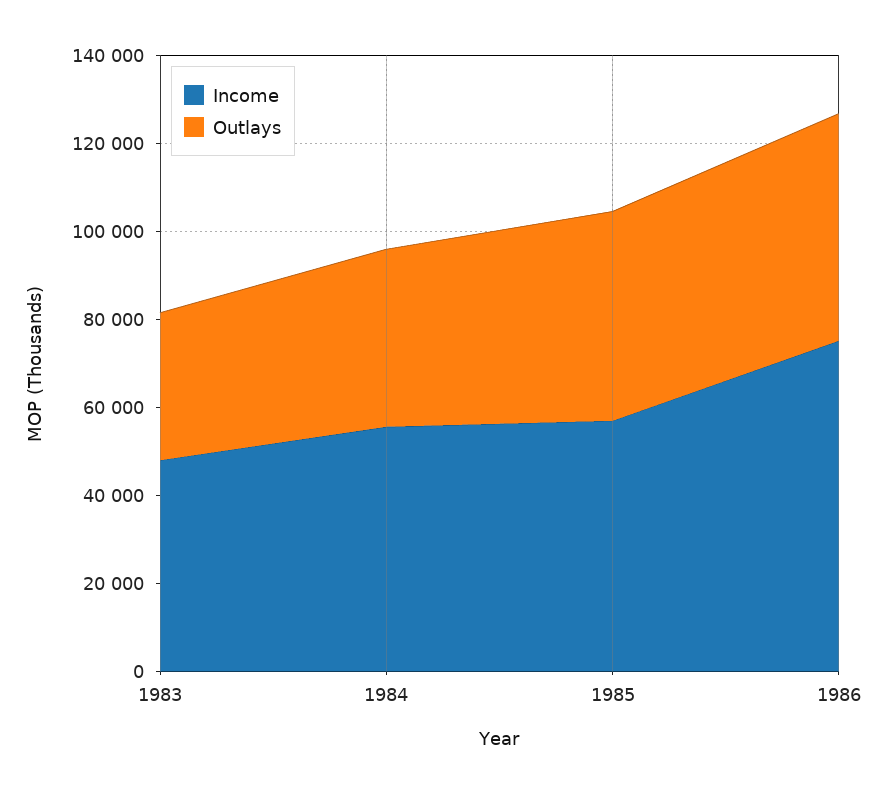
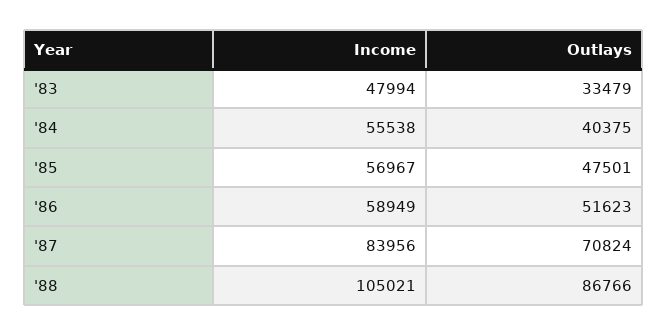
Income, 1986: 75000 -> 58949
Income, '87: none -> 83956
Outlays, '87: none -> 70824
Income, '88: none -> 105021
Outlays, '88: none -> 86766

